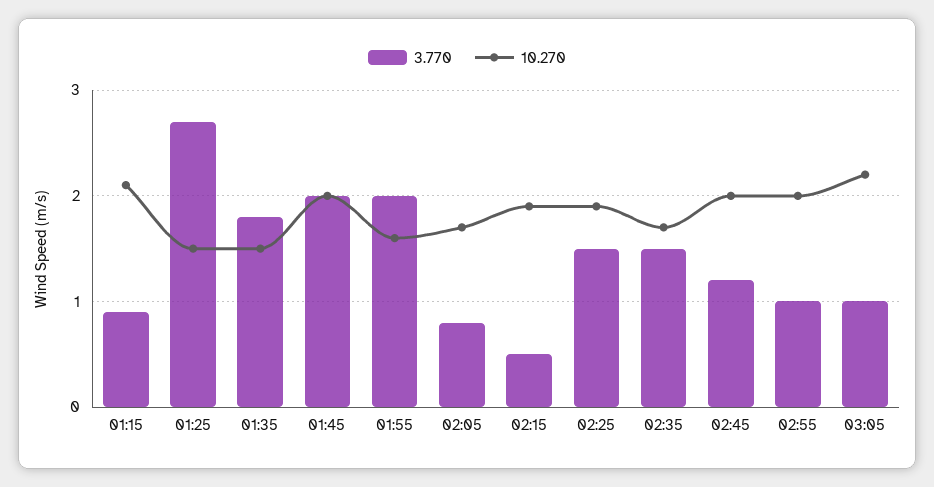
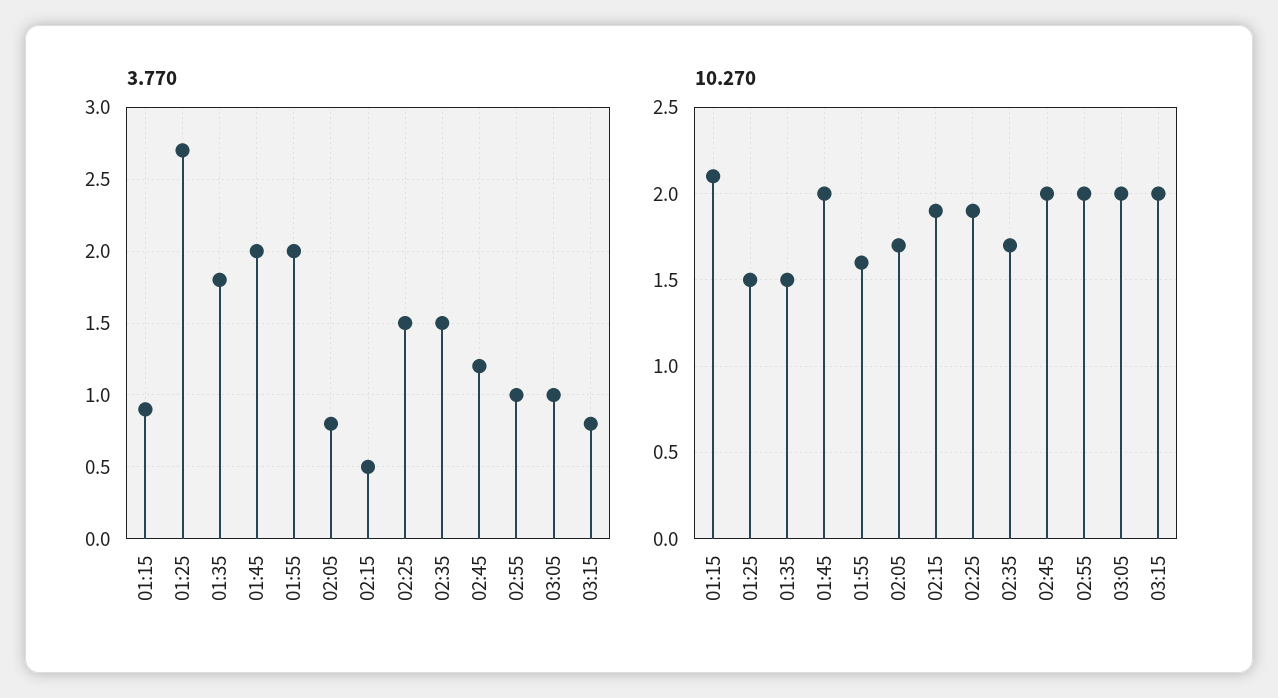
10.270, 03:05: 2.2 -> 2
3.770, 03:15: none -> 0.8
10.270, 03:15: none -> 2

